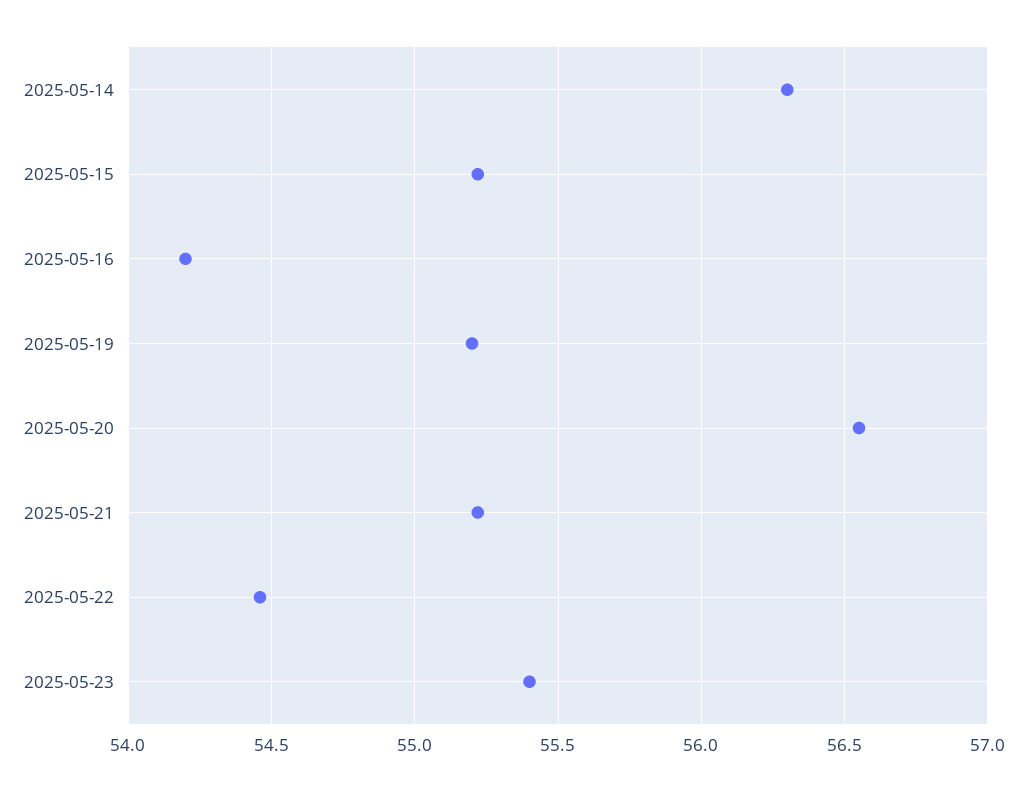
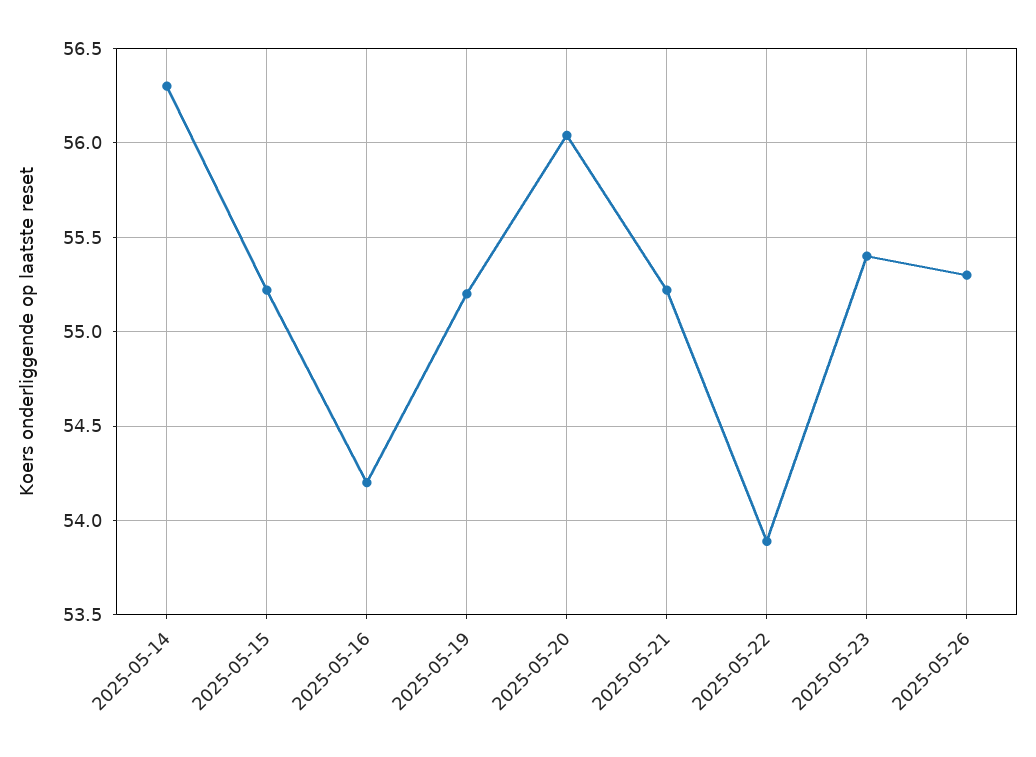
2025-05-20: 56.55 -> 56.05
2025-05-22: 54.45 -> 53.9
2025-05-26: none -> 55.3

